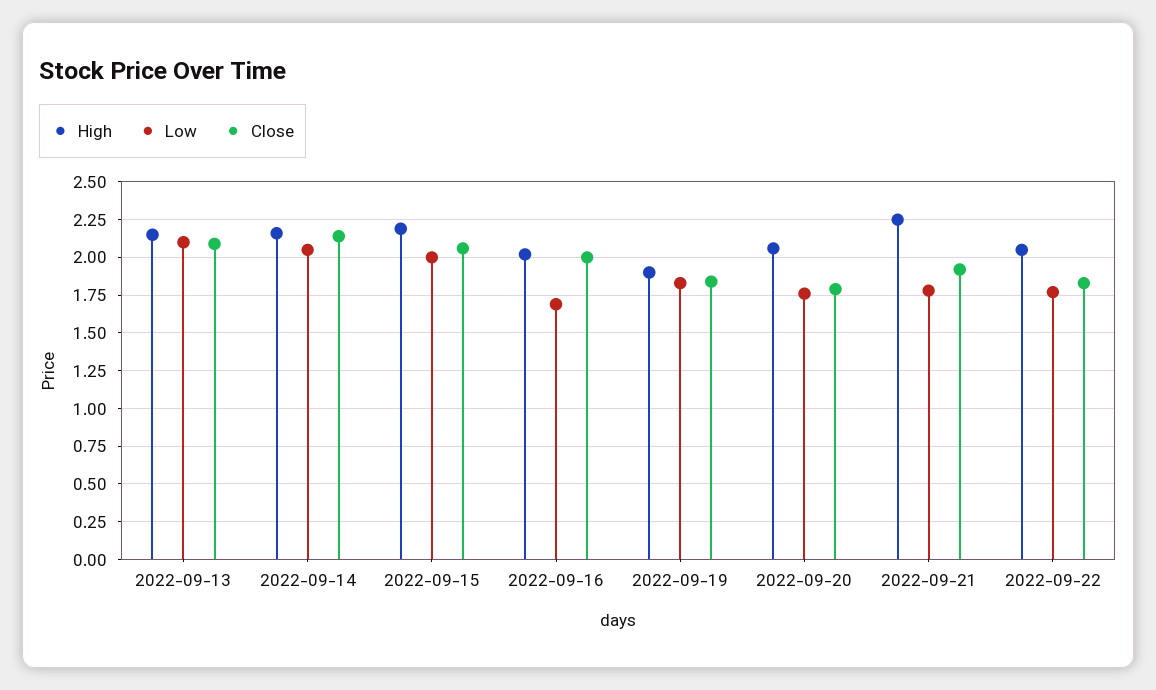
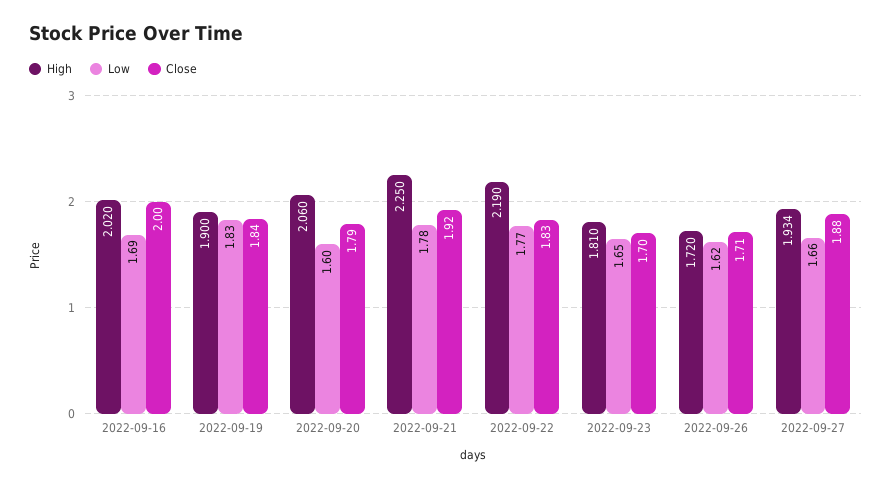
High, 2022-09-13: 2.15 -> none
Low, 2022-09-13: 2.1 -> none
Close, 2022-09-13: 2.1 -> none
High, 2022-09-14: 2.15 -> none
Low, 2022-09-14: 2.05 -> none
Close, 2022-09-14: 2.15 -> none
High, 2022-09-15: 2.2 -> none
Low, 2022-09-15: 2 -> none
Close, 2022-09-15: 2.05 -> none
Low, 2022-09-20: 1.75 -> 1.6
High, 2022-09-22: 2.05 -> 2.19
High, 2022-09-23: none -> 1.81
Low, 2022-09-23: none -> 1.65
Close, 2022-09-23: none -> 1.7
High, 2022-09-26: none -> 1.72
Low, 2022-09-26: none -> 1.62
Close, 2022-09-26: none -> 1.71
High, 2022-09-27: none -> 1.934
Low, 2022-09-27: none -> 1.66
Close, 2022-09-27: none -> 1.88

